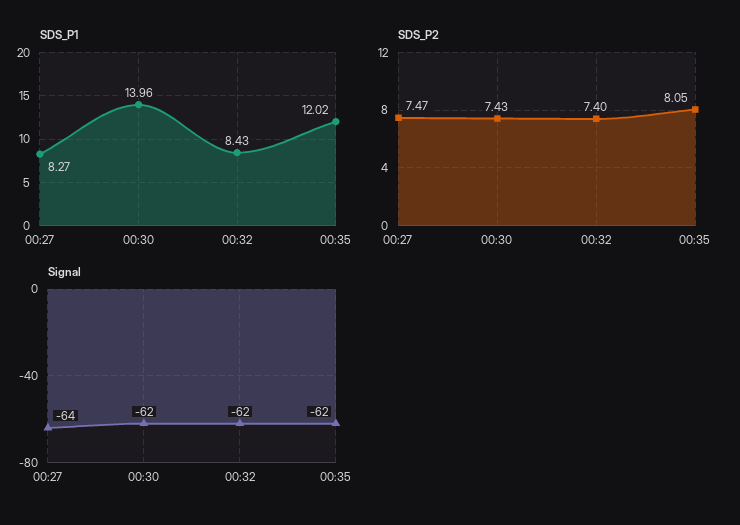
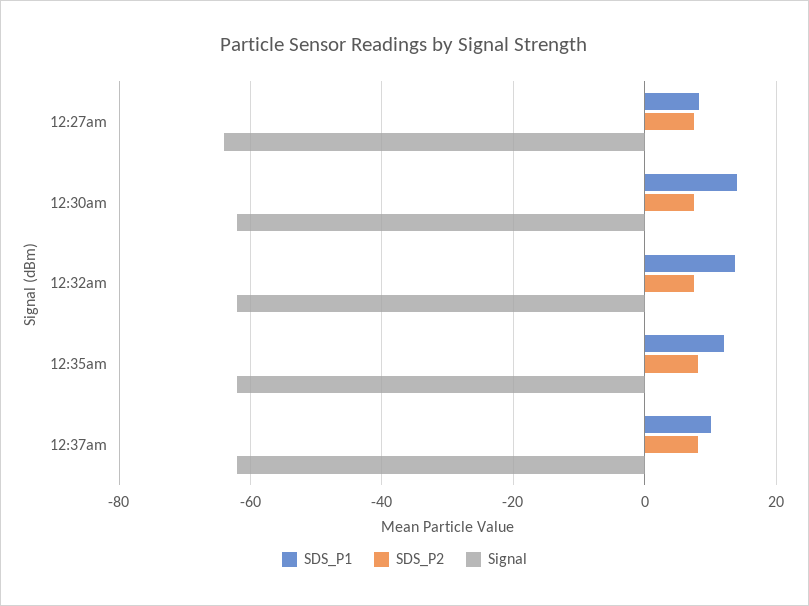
SDS_P1, 00:32: 8.43 -> 14
SDS_P1, 12:37am: none -> 10
SDS_P2, 12:37am: none -> 8
Signal, 12:37am: none -> -62

